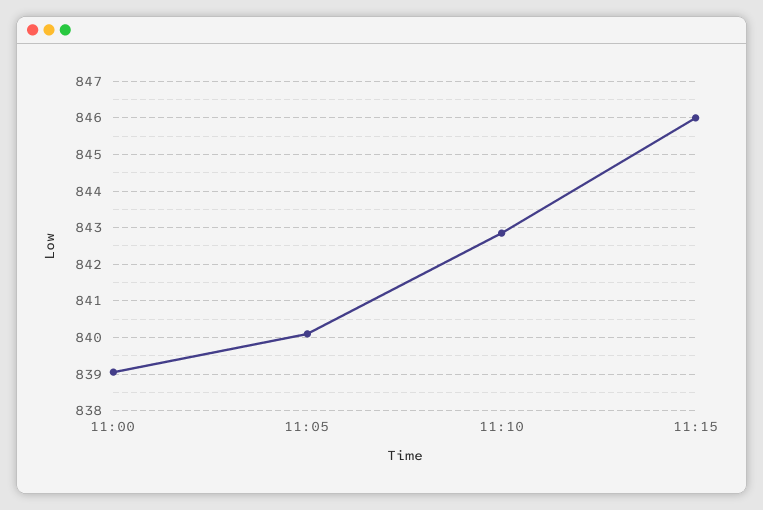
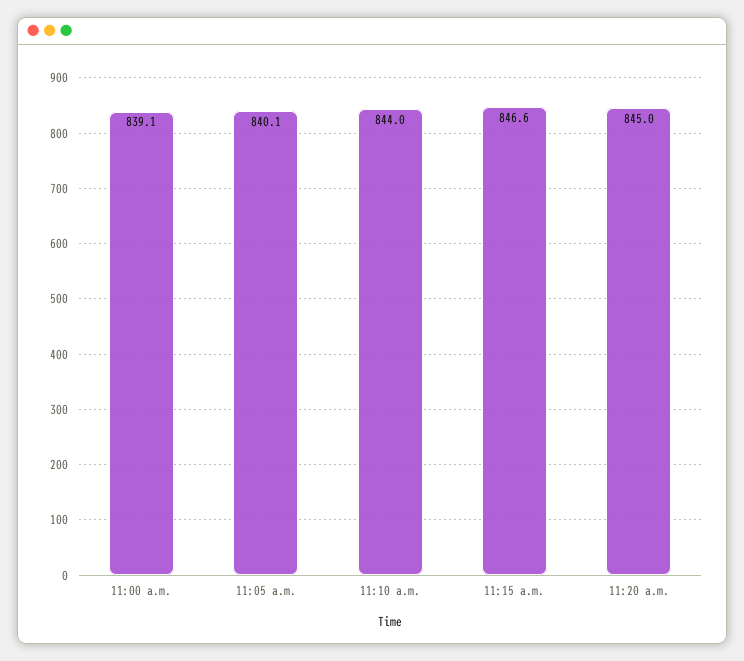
11:10: 842.8 -> 844
11:15: 846 -> 846.6
11:20 a.m.: none -> 845

